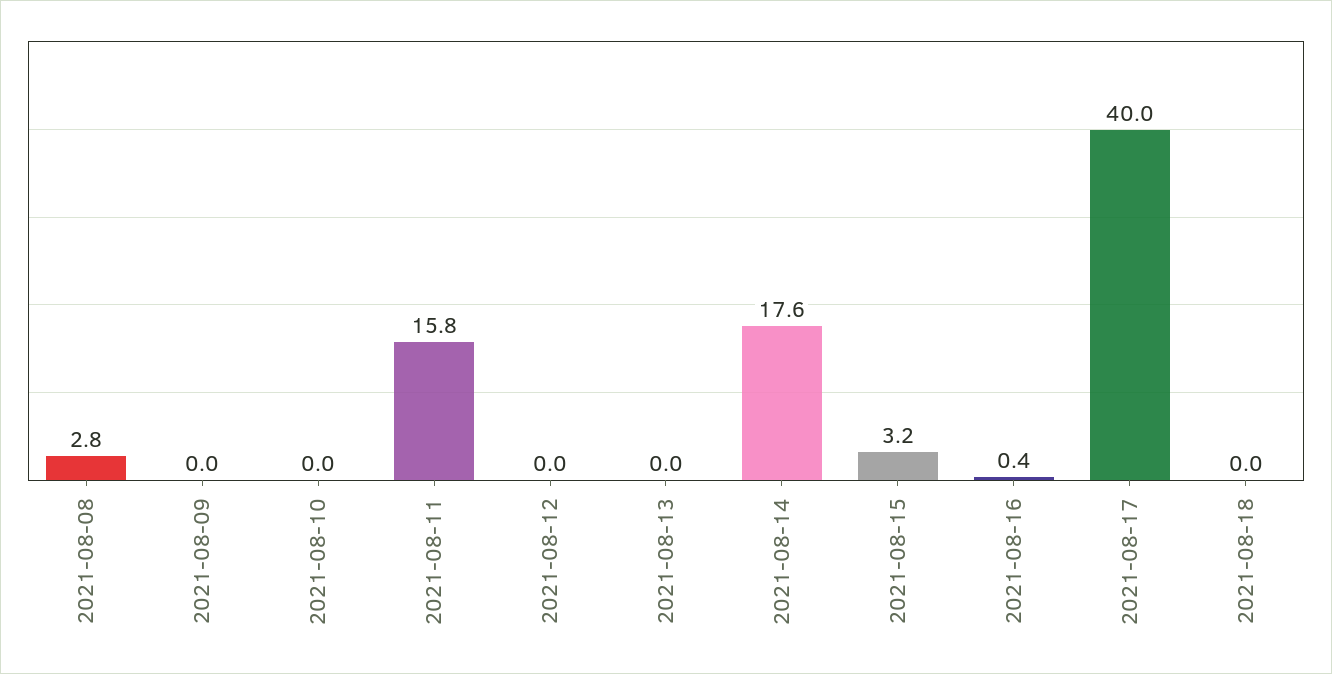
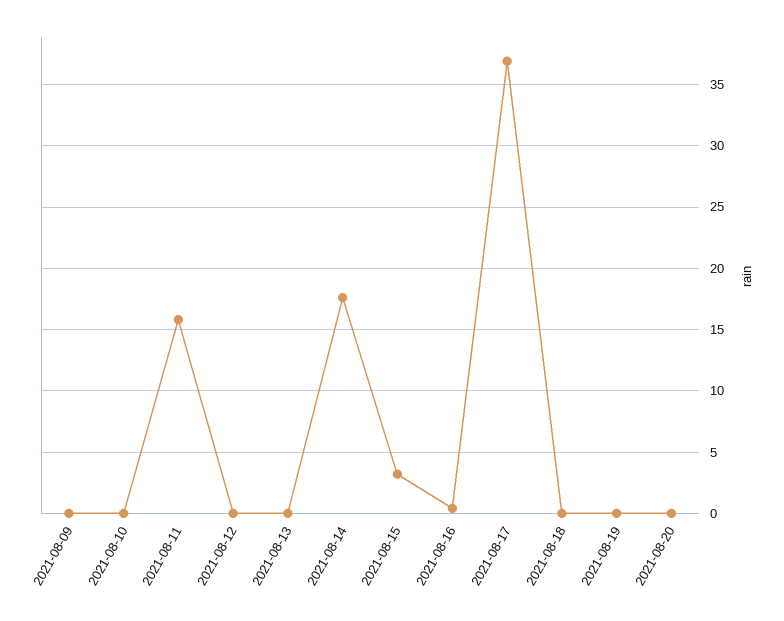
2021-08-08: 2.8 -> none
2021-08-17: 40 -> 37
2021-08-19: none -> 0
2021-08-20: none -> 0

